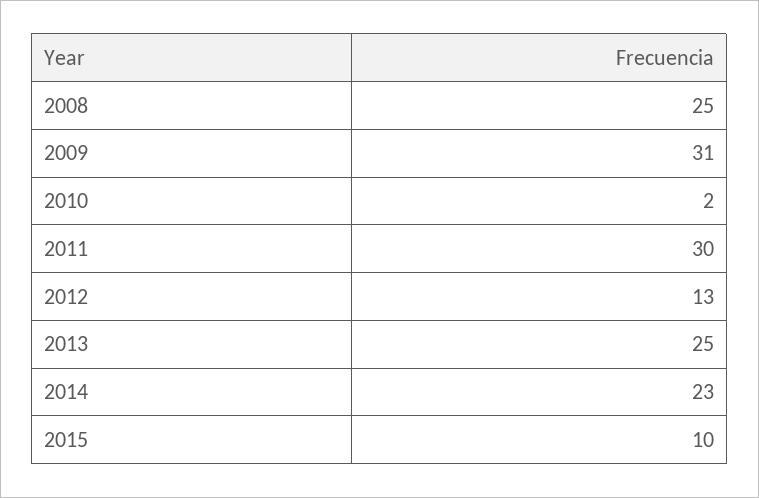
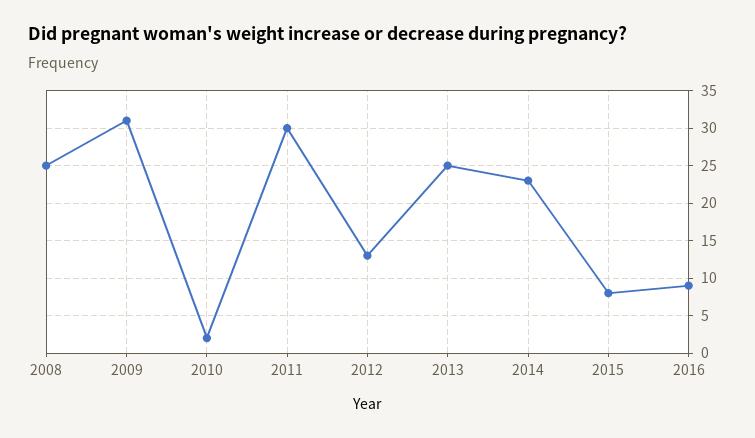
2015: 10 -> 8
2016: none -> 9

